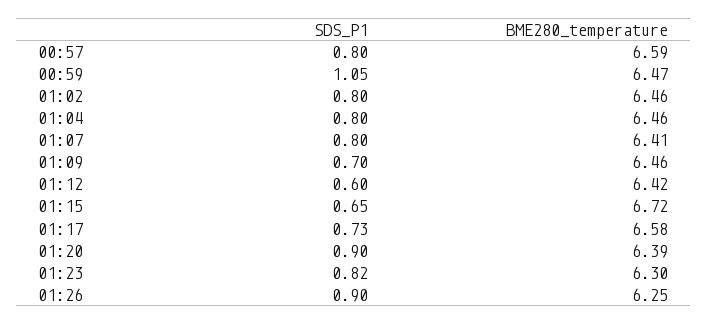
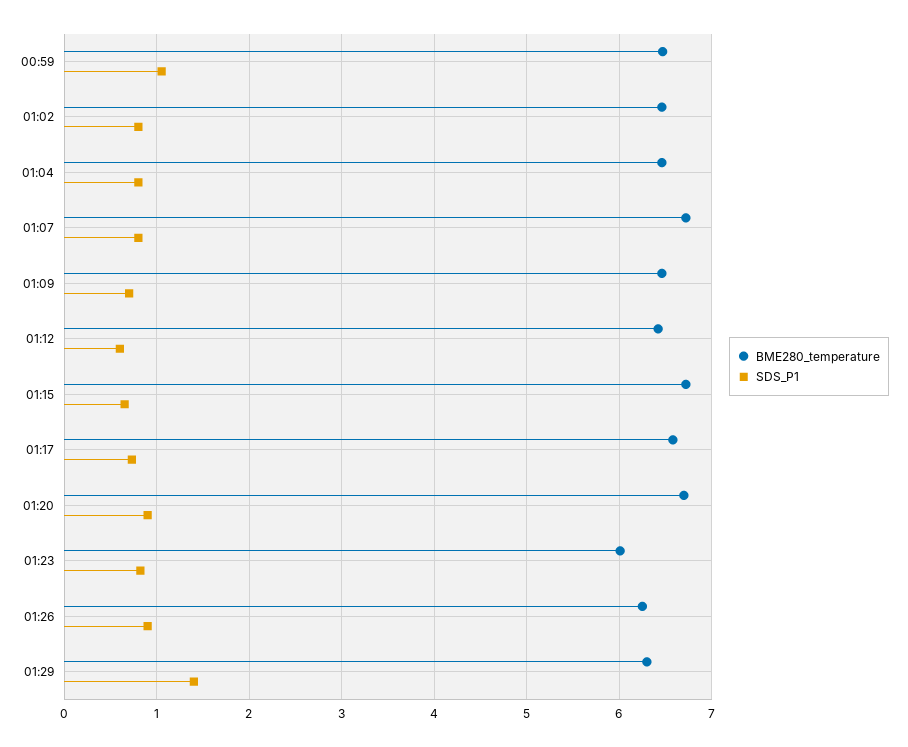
SDS_P1, 00:57: 0.8 -> none
BME280_temperature, 00:57: 6.59 -> none
BME280_temperature, 01:07: 6.41 -> 6.7
BME280_temperature, 01:20: 6.39 -> 6.7
BME280_temperature, 01:23: 6.3 -> 6
BME280_temperature, 01:29: none -> 6.3
SDS_P1, 01:29: none -> 1.4

